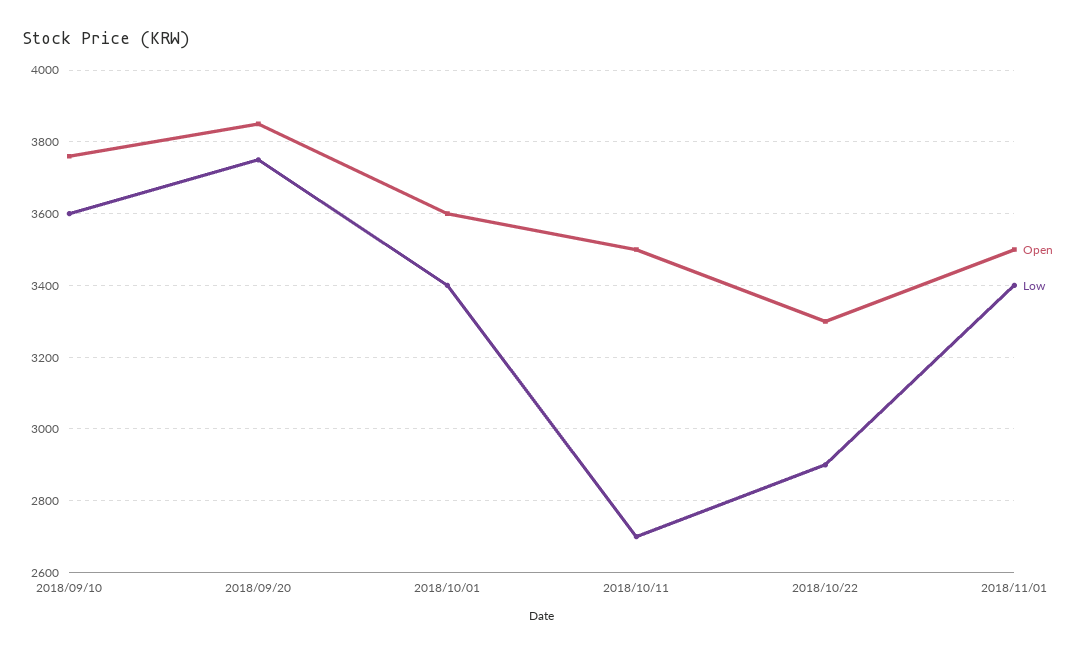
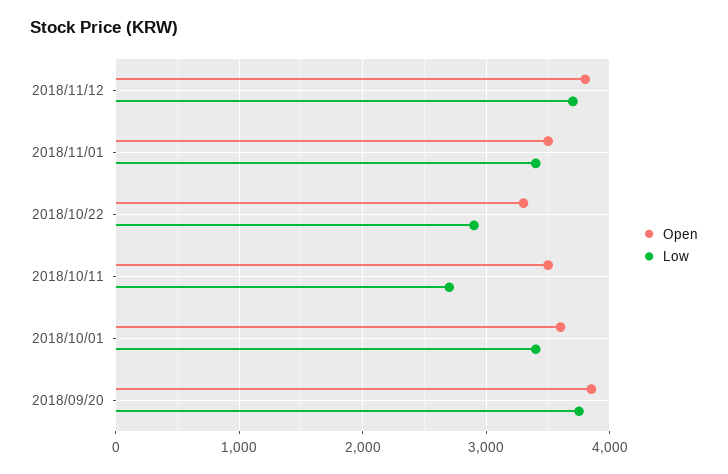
Open, 2018/09/10: 3760 -> none
Low, 2018/09/10: 3600 -> none
Open, 2018/11/12: none -> 3800
Low, 2018/11/12: none -> 3700

